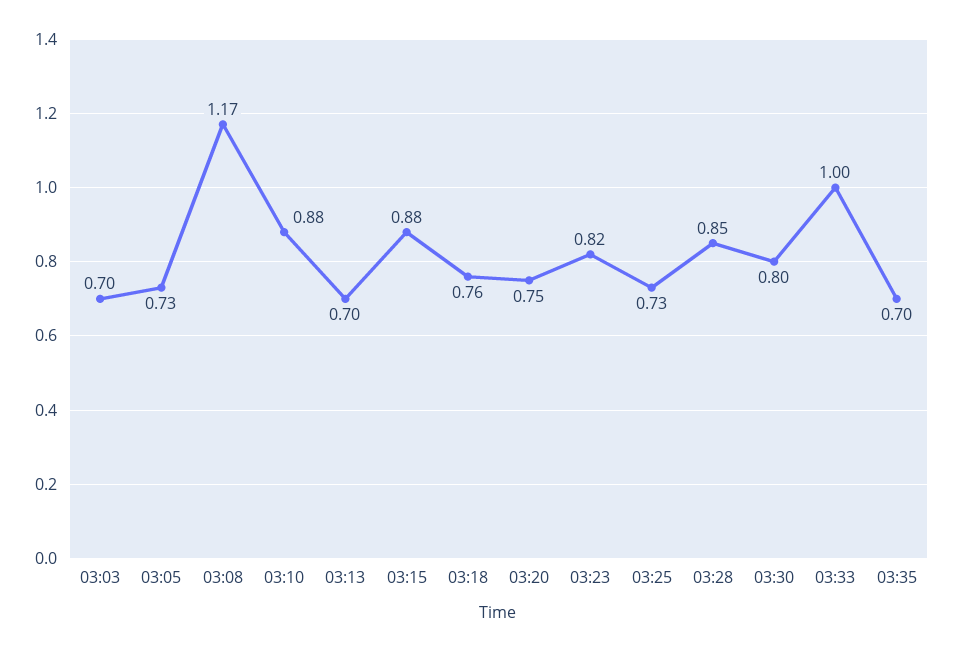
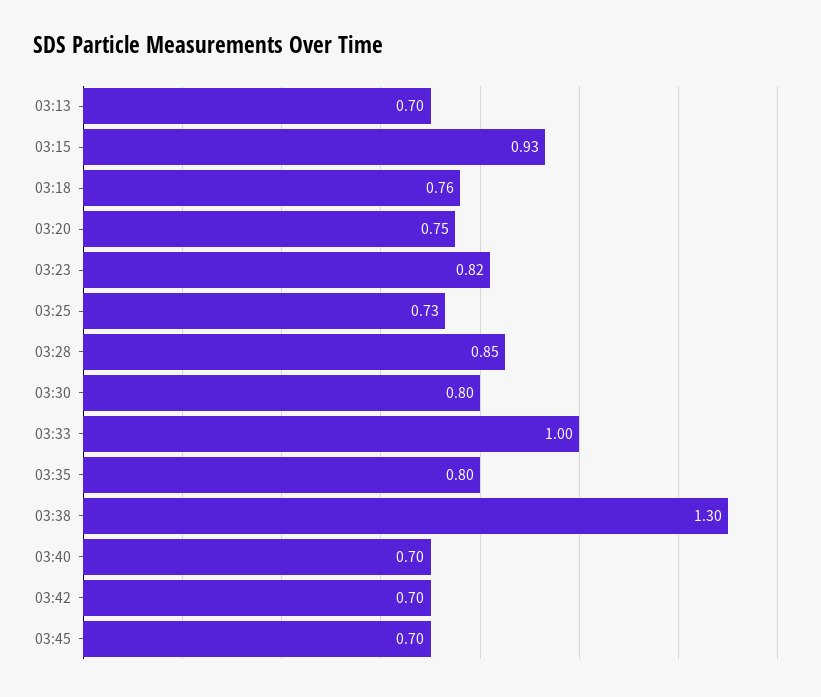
03:03: 0.7 -> none
03:05: 0.73 -> none
03:08: 1.17 -> none
03:10: 0.88 -> none
03:15: 0.88 -> 0.93
03:35: 0.7 -> 0.8
03:38: none -> 1.3
03:40: none -> 0.7
03:42: none -> 0.7
03:45: none -> 0.7

